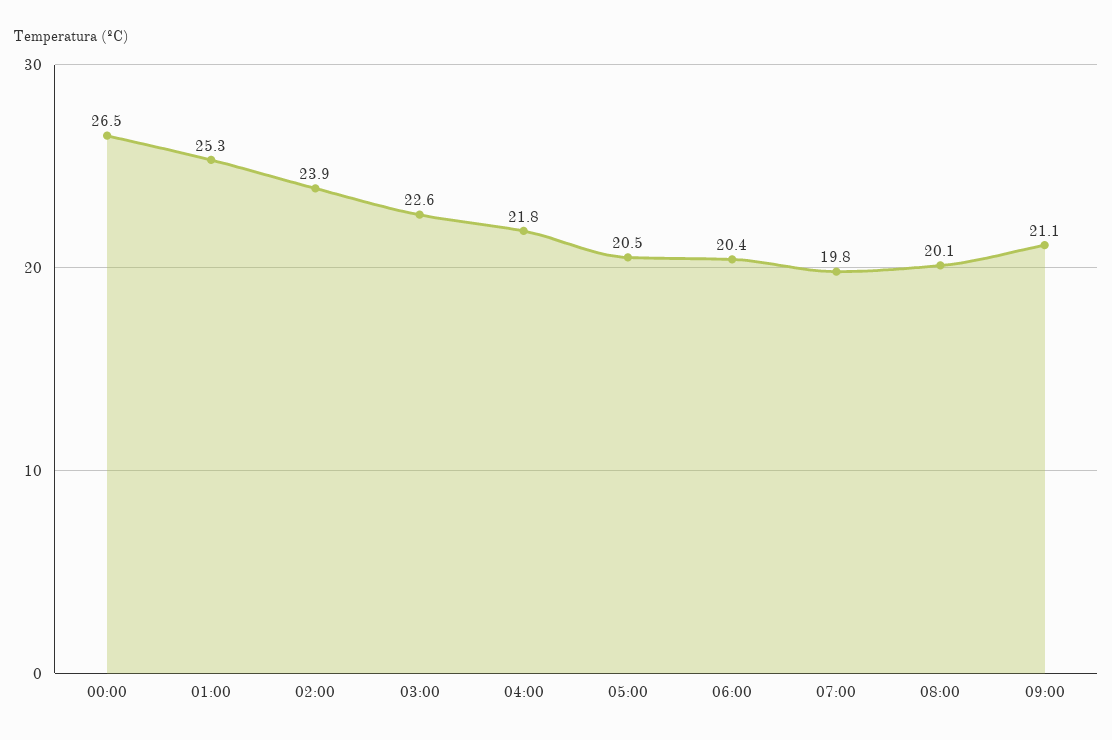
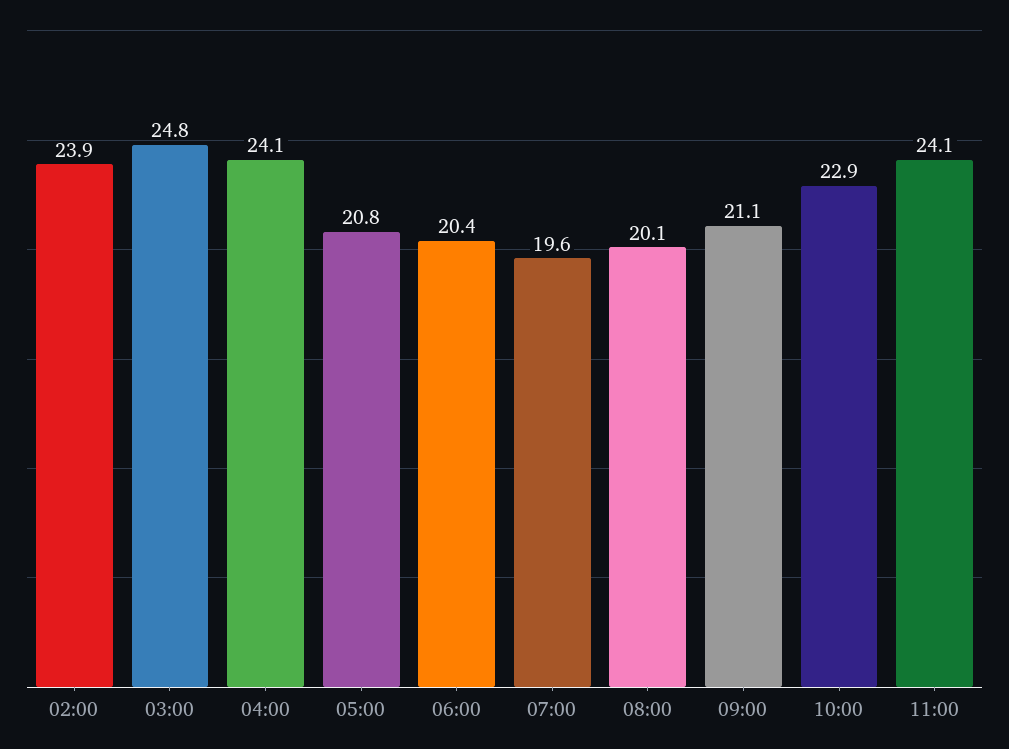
00:00: 26.5 -> none
01:00: 25.3 -> none
03:00: 22.6 -> 24.8
04:00: 21.8 -> 24.1
05:00: 20.5 -> 20.8
07:00: 19.8 -> 19.6
10:00: none -> 22.9
11:00: none -> 24.1

